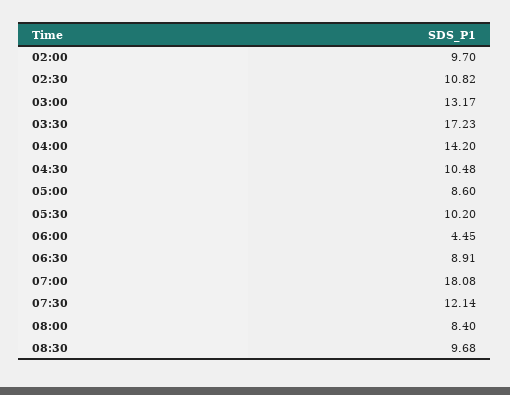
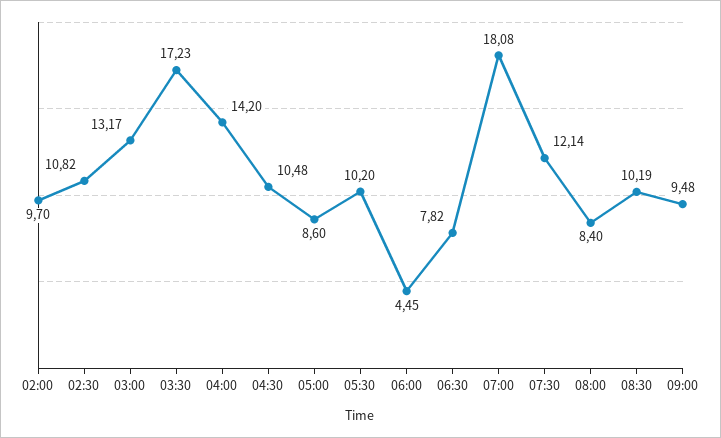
06:30: 8.91 -> 7.82
08:30: 9.68 -> 10.19
09:00: none -> 9.48

